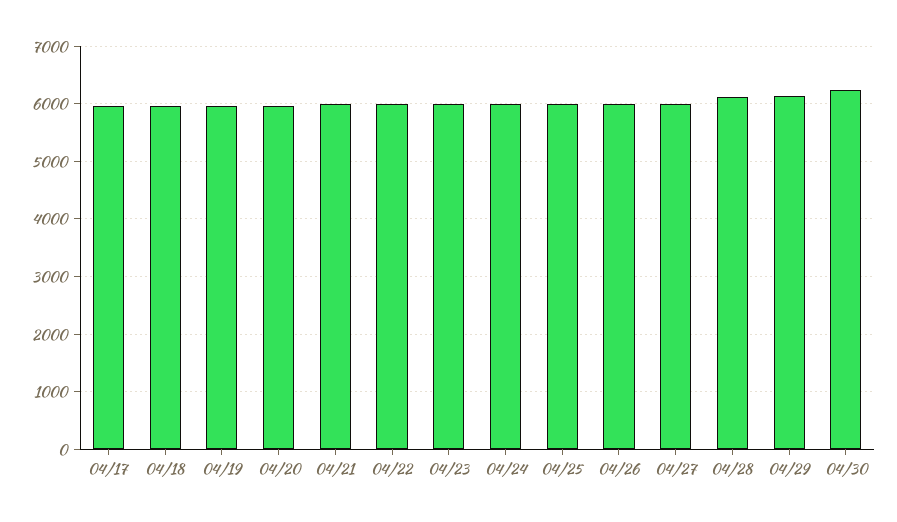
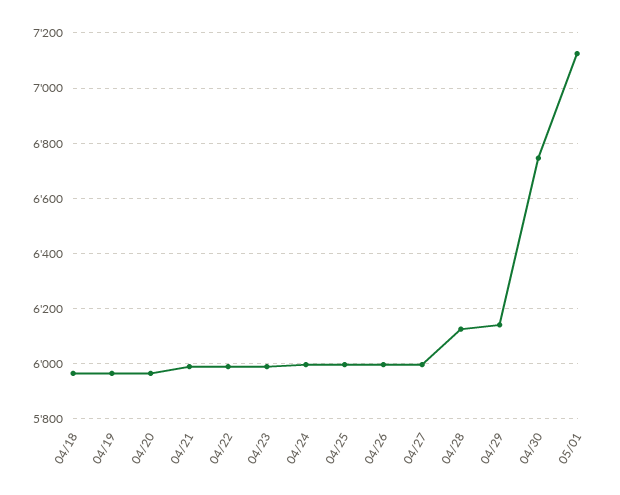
04/17: 6000 -> none
04/30: 6200 -> 6750
05/01: none -> 7125

